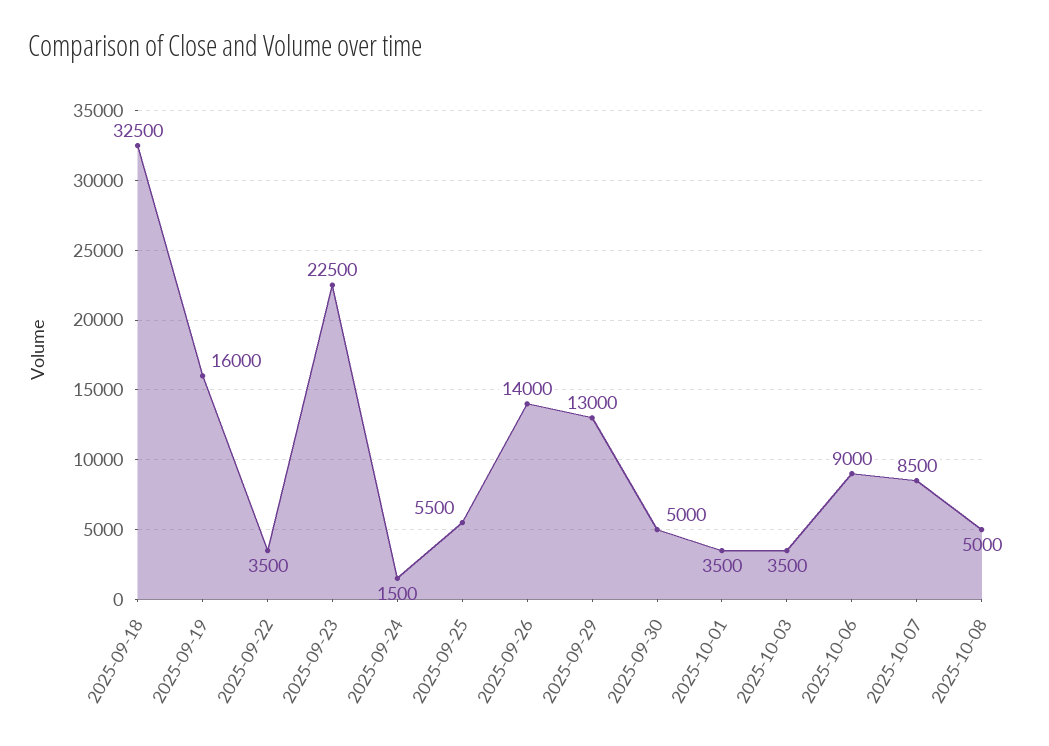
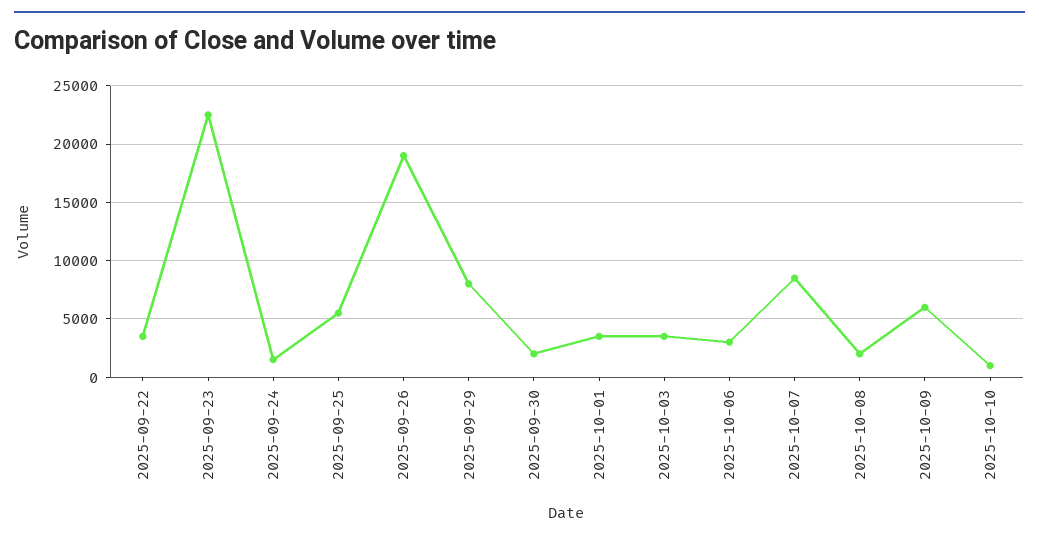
2025-09-18: 32500 -> none
2025-09-19: 16000 -> none
2025-09-26: 14000 -> 19000
2025-09-29: 13000 -> 8000
2025-09-30: 5000 -> 2000
2025-10-06: 9000 -> 3000
2025-10-08: 5000 -> 2000
2025-10-09: none -> 6000
2025-10-10: none -> 1000

